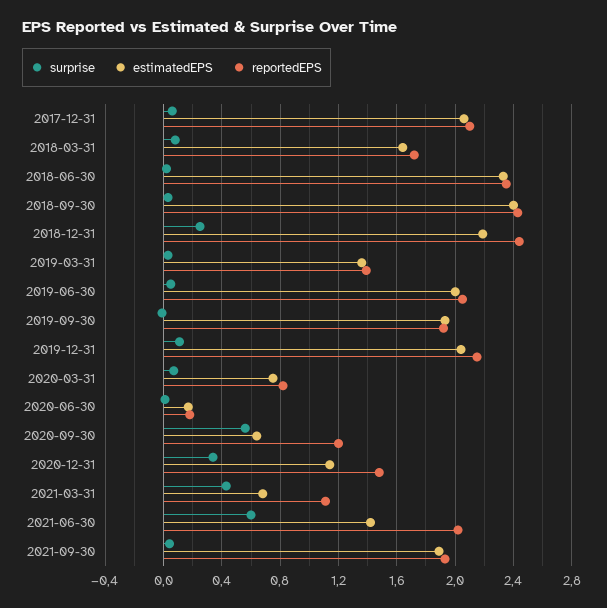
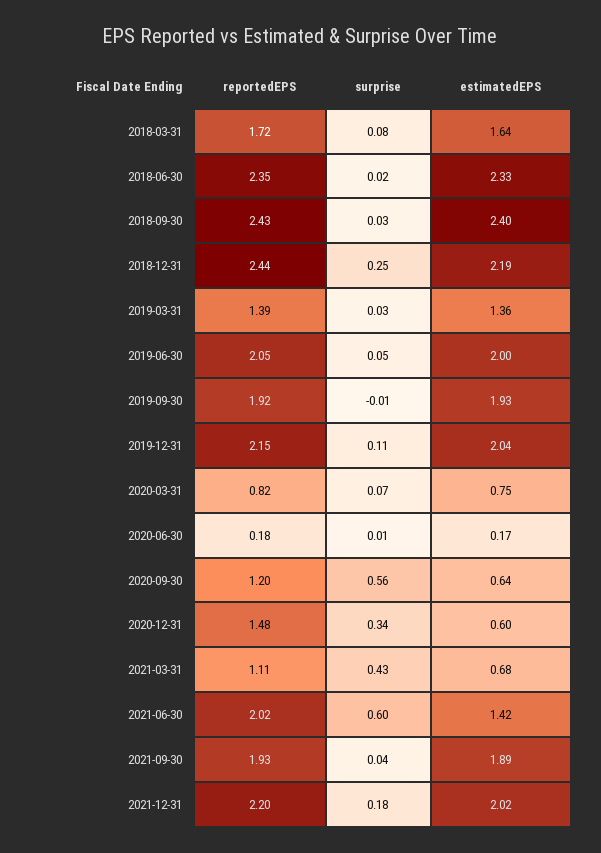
surprise, 2017-12-31: 0.05 -> none
estimatedEPS, 2017-12-31: 2.05 -> none
reportedEPS, 2017-12-31: 2.1 -> none
estimatedEPS, 2020-12-31: 1.15 -> 0.6
reportedEPS, 2021-12-31: none -> 2.2
surprise, 2021-12-31: none -> 0.18
estimatedEPS, 2021-12-31: none -> 2.02

